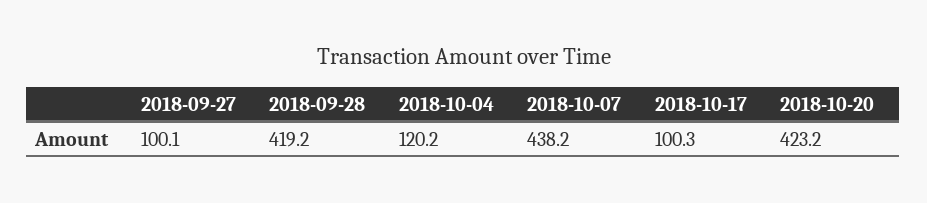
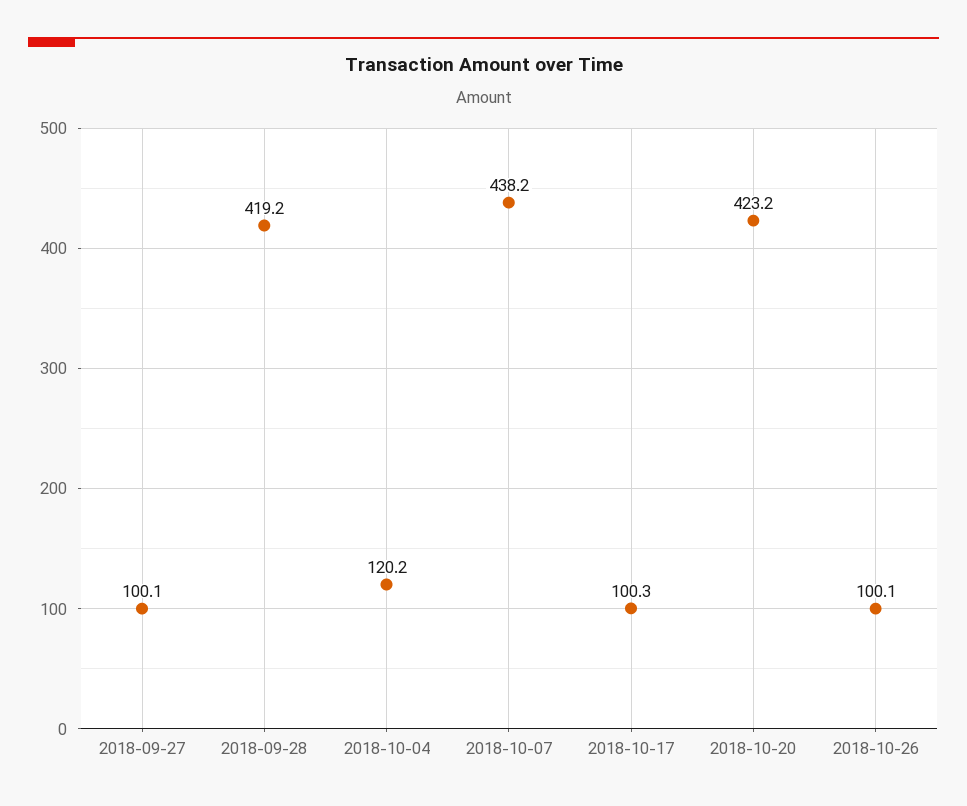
2018-10-26: none -> 100.1

